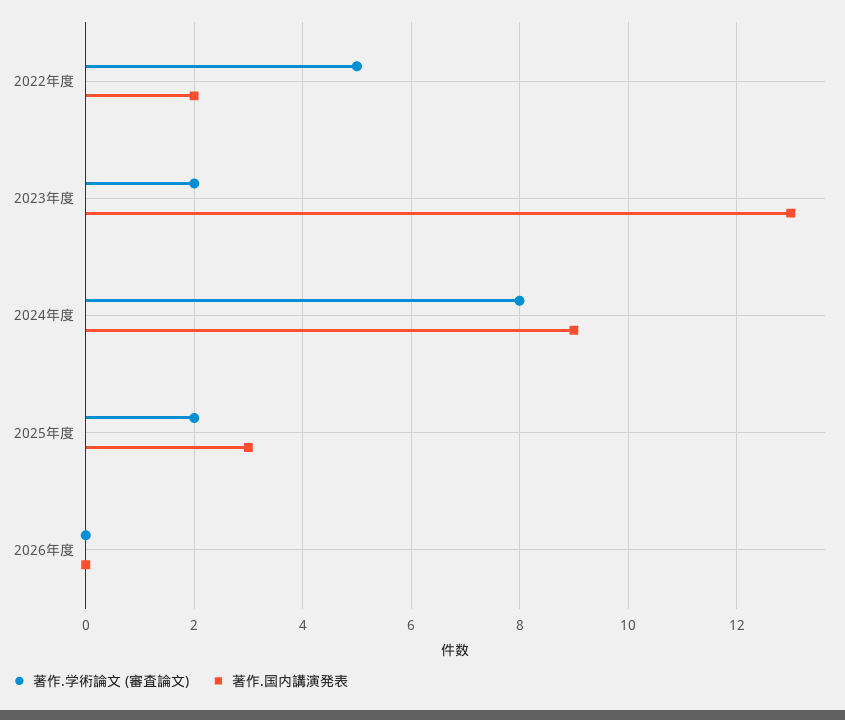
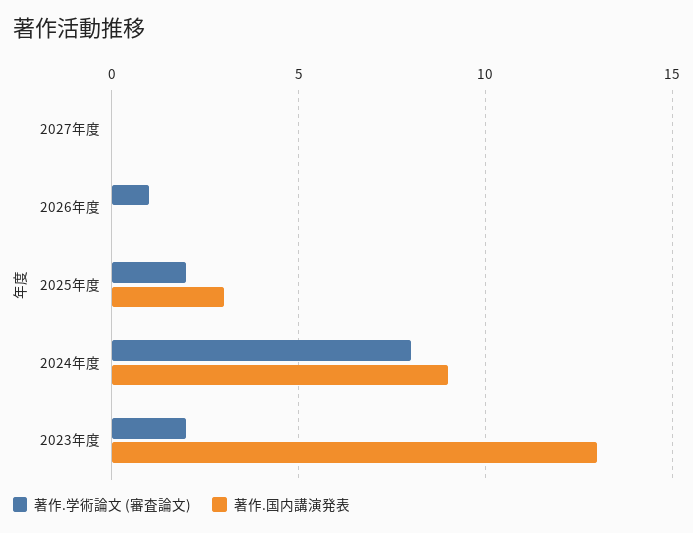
著作.学術論文 (審査論文), 2022年度: 5 -> none
著作.国内講演発表, 2022年度: 2 -> none
著作.学術論文 (審査論文), 2026年度: 0 -> 1
著作.学術論文 (審査論文), 2027年度: none -> 0
著作.国内講演発表, 2027年度: none -> 0

